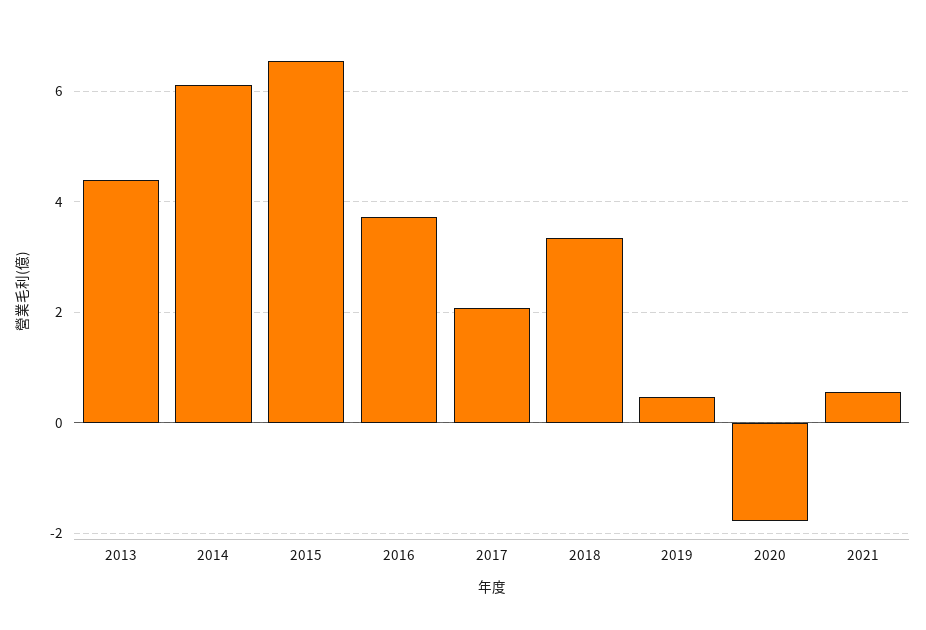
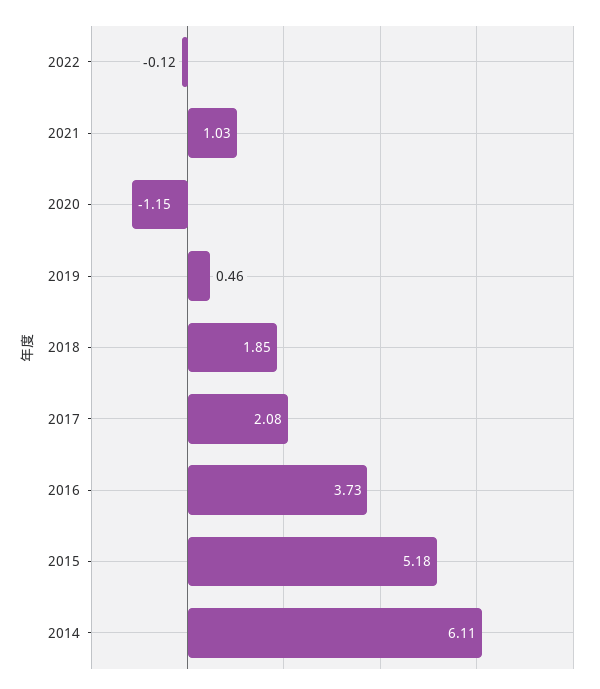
2013: 4.4 -> none
2015: 6.6 -> 5.18
2018: 3.4 -> 1.85
2020: -1.8 -> -1.15
2021: 0.6 -> 1.03
2022: none -> -0.12

